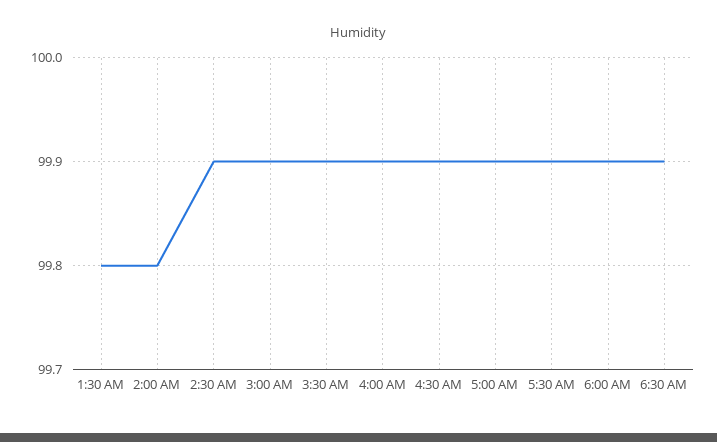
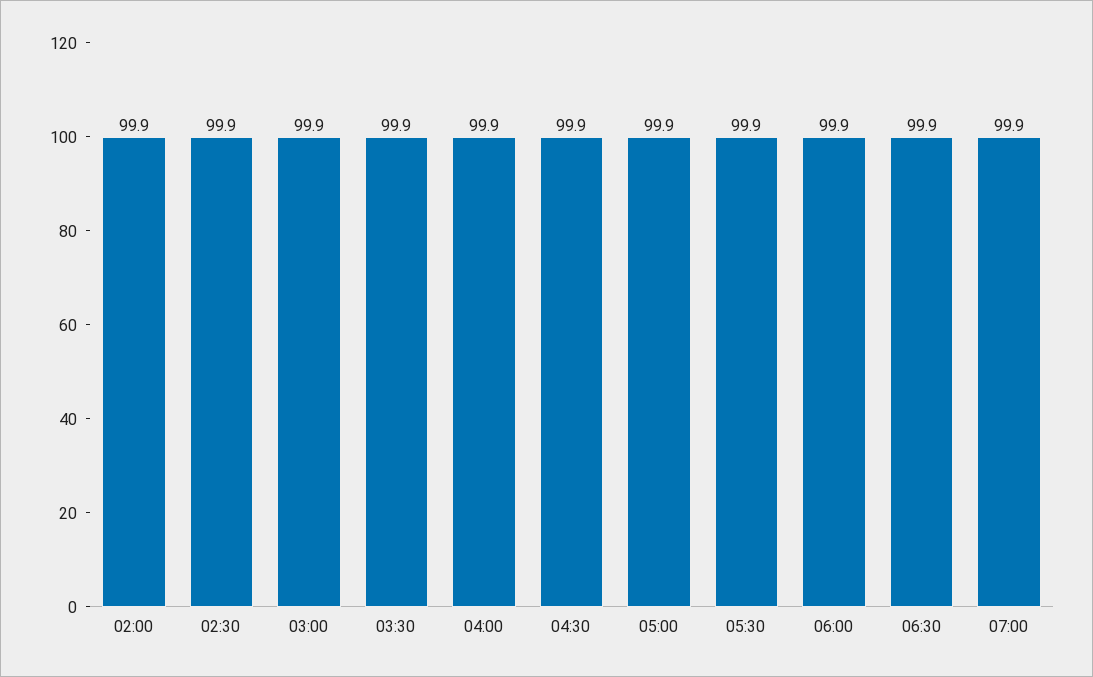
1:30 AM: 99.8 -> none
2:00 AM: 99.8 -> 99.9
07:00: none -> 99.9

